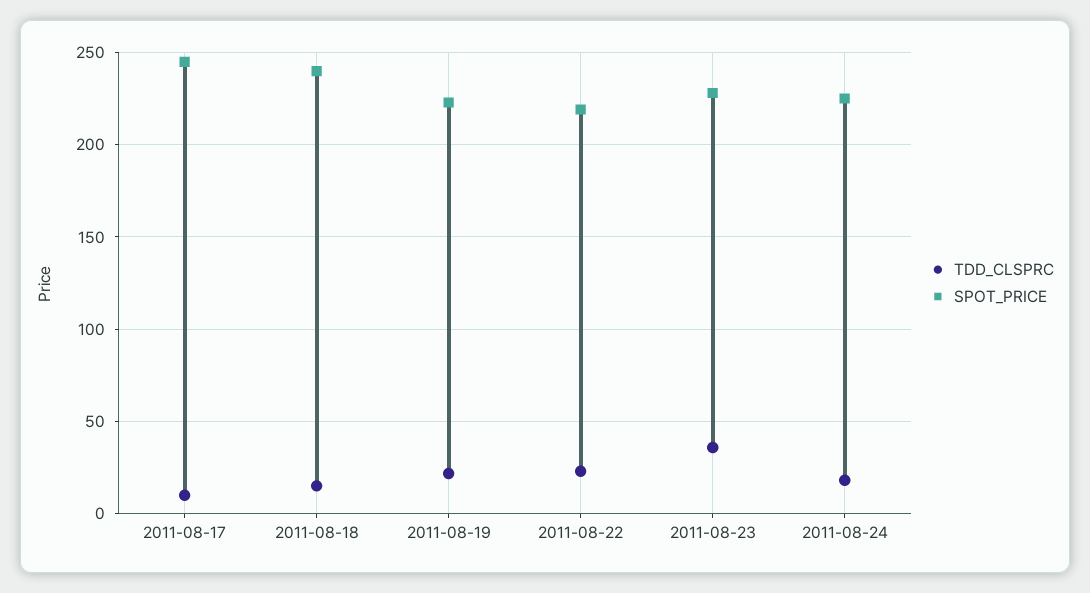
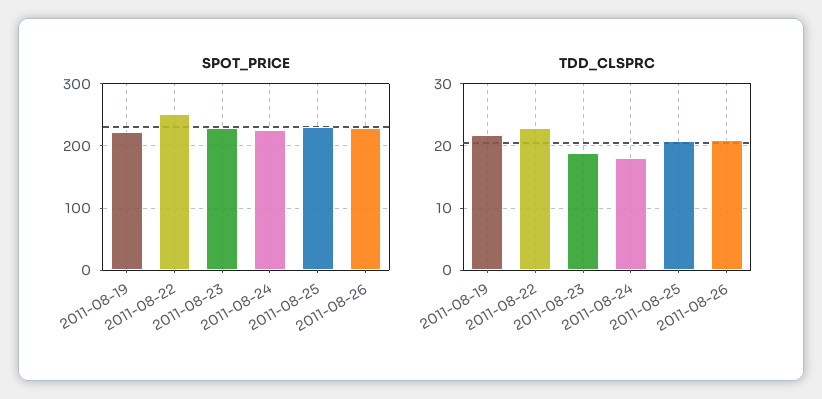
TDD_CLSPRC, 2011-08-17: 10 -> none
SPOT_PRICE, 2011-08-17: 245 -> none
TDD_CLSPRC, 2011-08-18: 15 -> none
SPOT_PRICE, 2011-08-18: 240 -> none
SPOT_PRICE, 2011-08-22: 220 -> 250
TDD_CLSPRC, 2011-08-23: 35 -> 19
SPOT_PRICE, 2011-08-25: none -> 230
SPOT_PRICE, 2011-08-26: none -> 230
TDD_CLSPRC, 2011-08-25: none -> 21
TDD_CLSPRC, 2011-08-26: none -> 21

